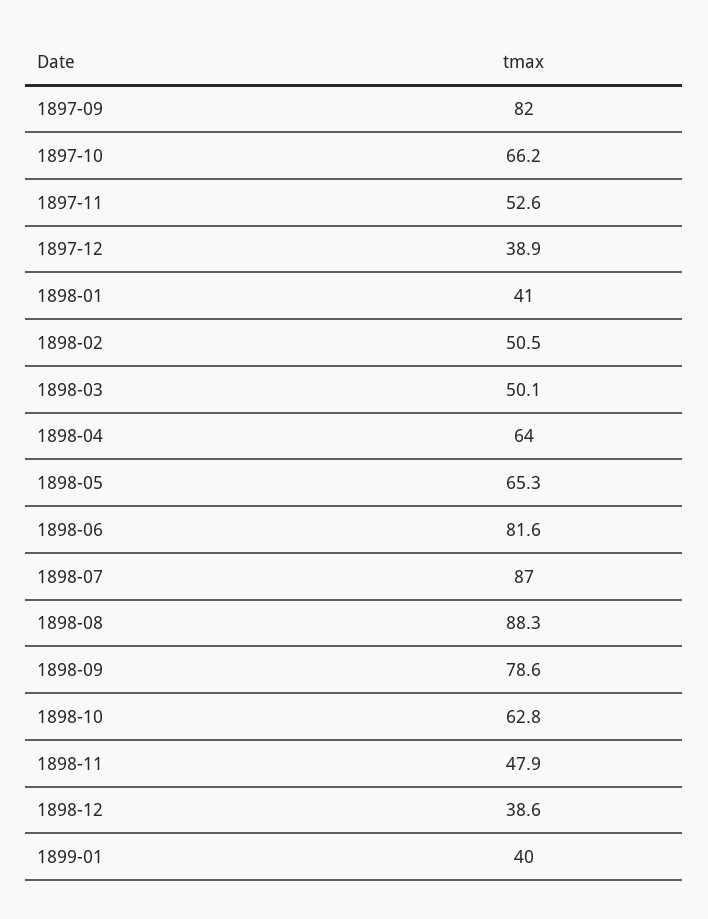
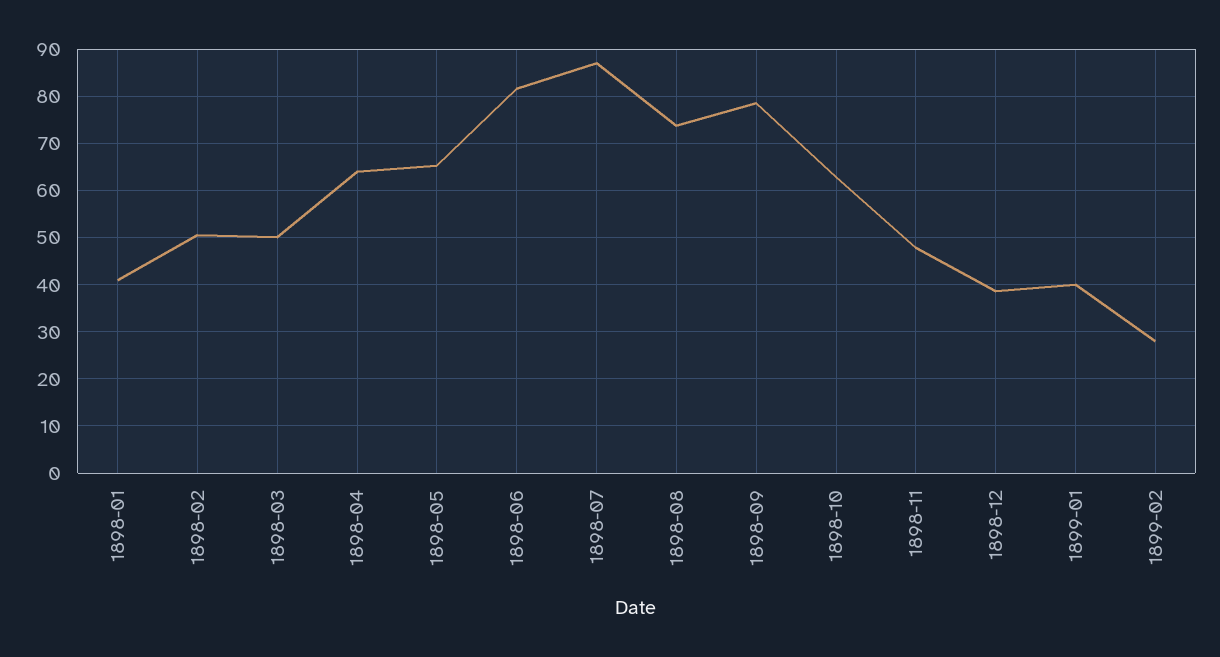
1897-09: 82 -> none
1897-10: 66.2 -> none
1897-11: 52.6 -> none
1897-12: 38.9 -> none
1898-08: 88.3 -> 74
1899-02: none -> 28

